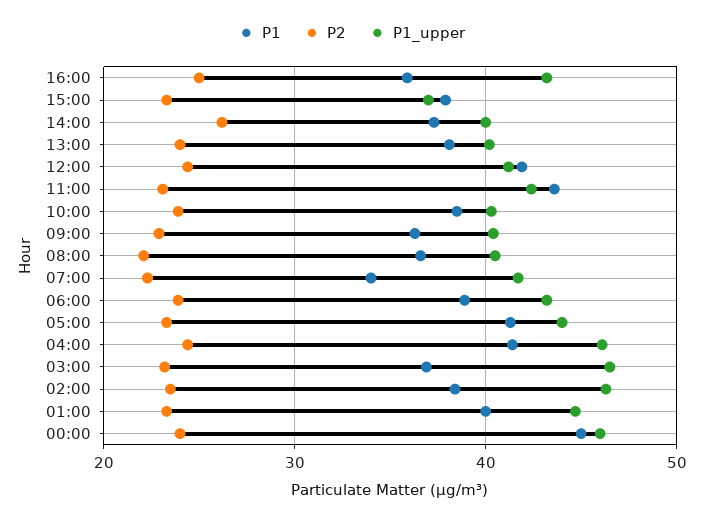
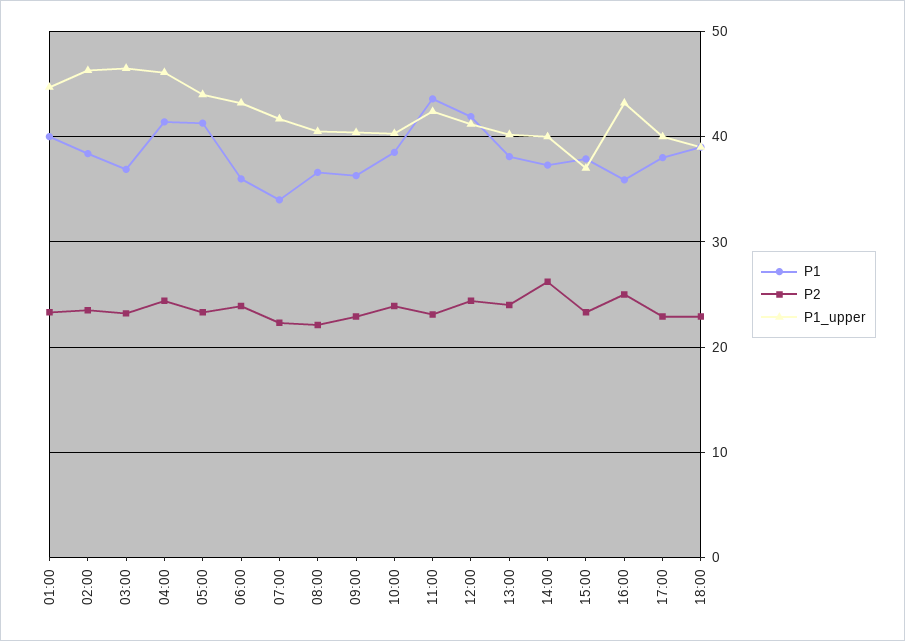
P1, 06:00: 39 -> 36
P1, 00:00: 45 -> none
P2, 00:00: 24 -> none
P1_upper, 00:00: 46 -> none
P1, 17:00: none -> 38
P2, 17:00: none -> 23
P1_upper, 17:00: none -> 40
P1, 18:00: none -> 39
P2, 18:00: none -> 23
P1_upper, 18:00: none -> 39

